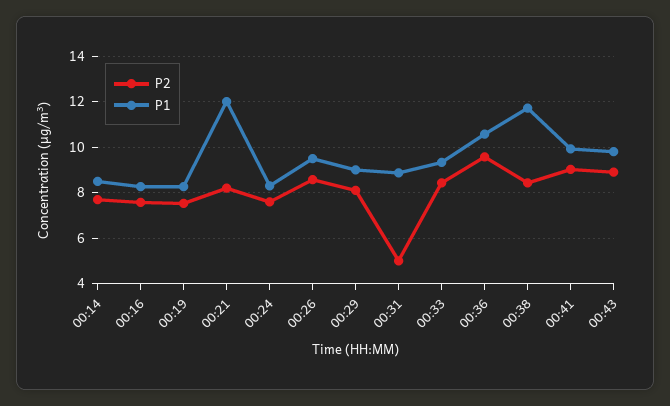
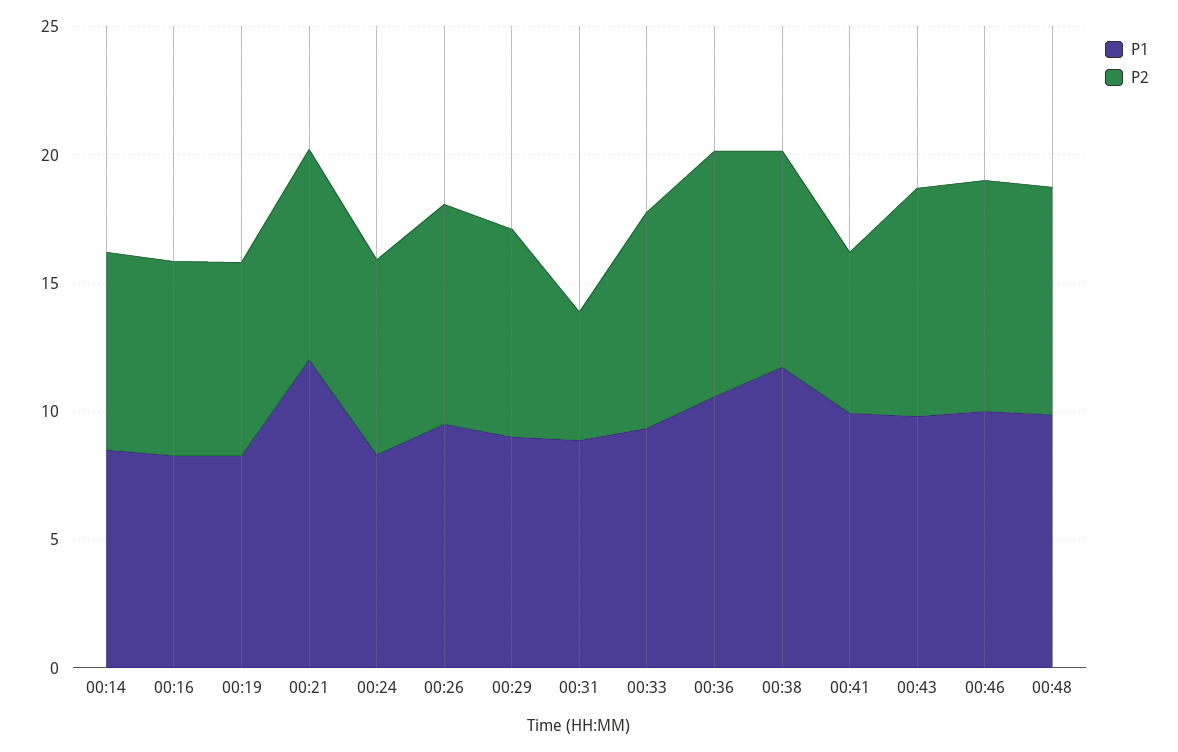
P2, 00:41: 9 -> 6
P1, 00:46: none -> 10
P2, 00:46: none -> 9
P1, 00:48: none -> 10
P2, 00:48: none -> 9

